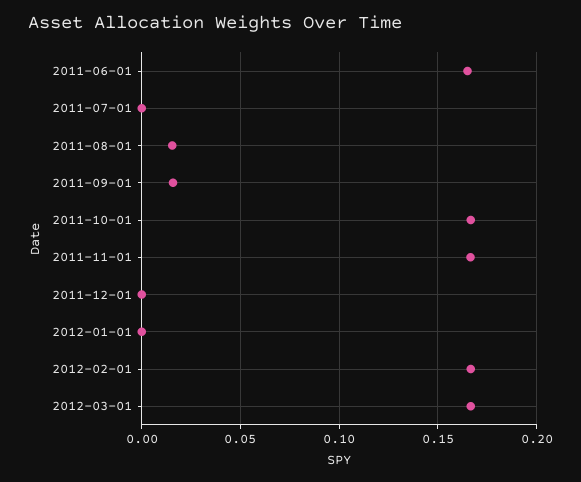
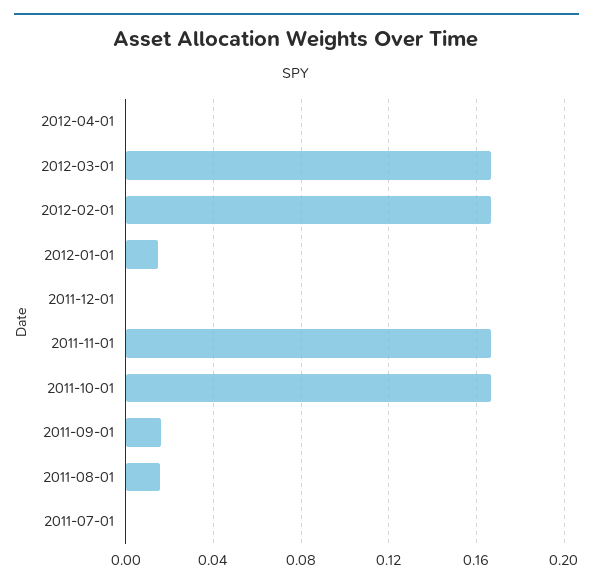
2011-06-01: 0.165 -> none
2012-01-01: 0 -> 0.015
2012-04-01: none -> 0

